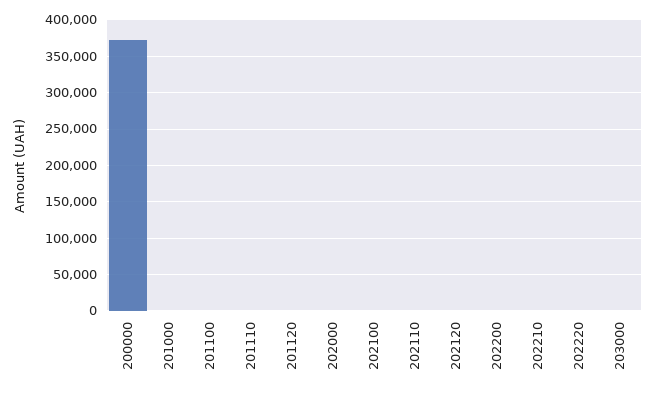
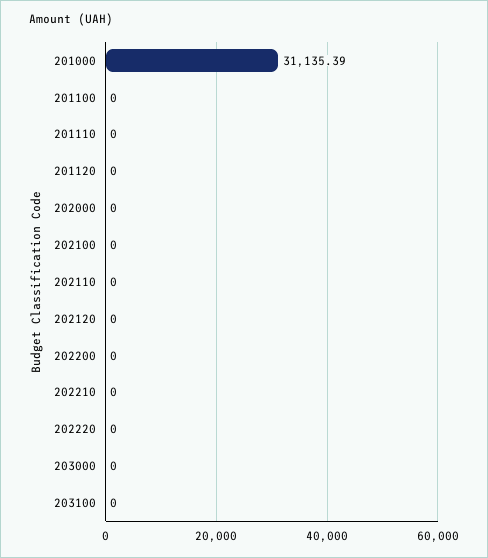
200000: 370000 -> none
201000: 0 -> 31135.39
203100: none -> 0

